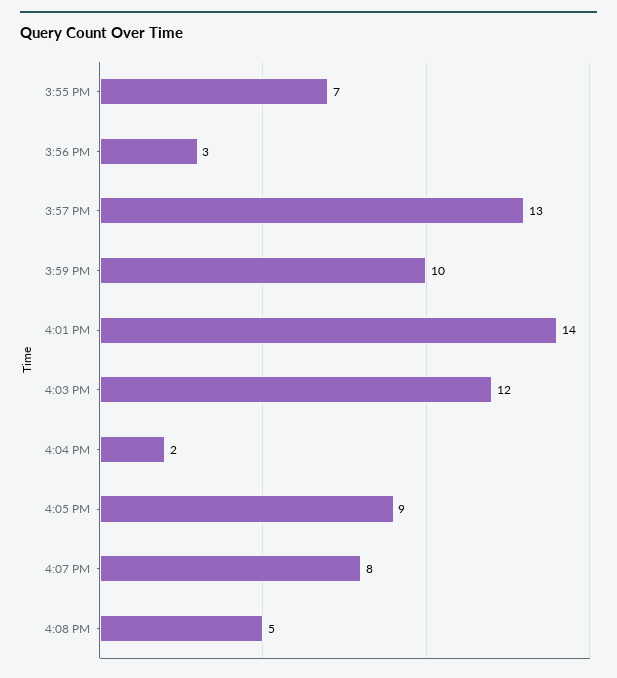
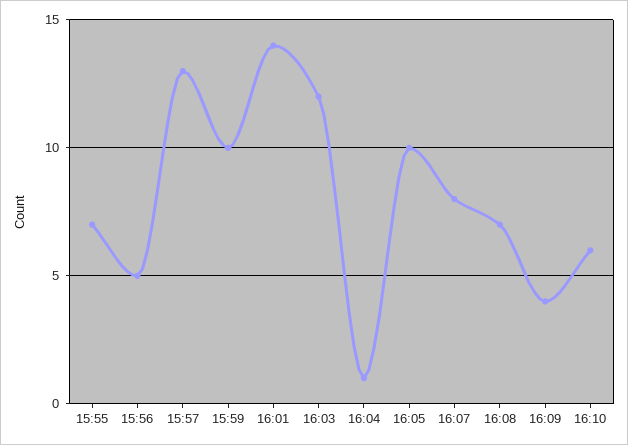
3:56 PM: 3 -> 5
4:04 PM: 2 -> 1
4:05 PM: 9 -> 10
4:08 PM: 5 -> 7
16:09: none -> 4
16:10: none -> 6

